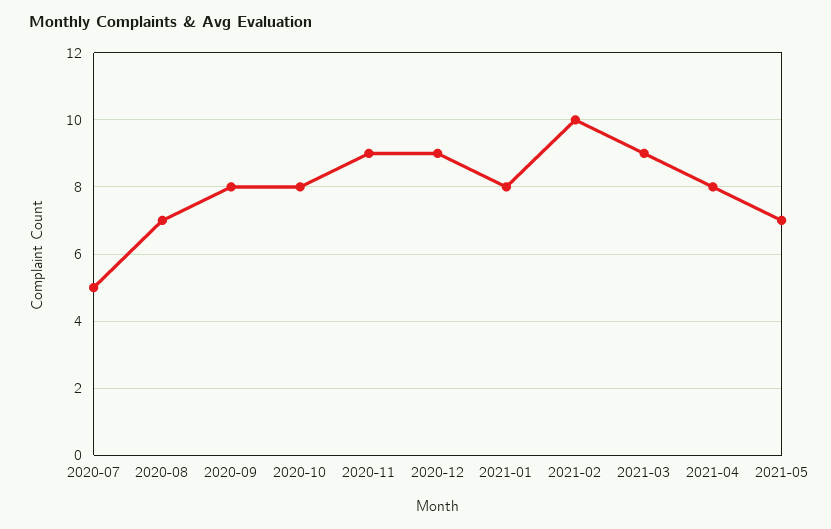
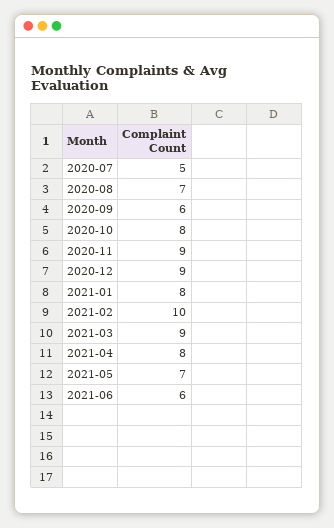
2020-09: 8 -> 6
2021-06: none -> 6

